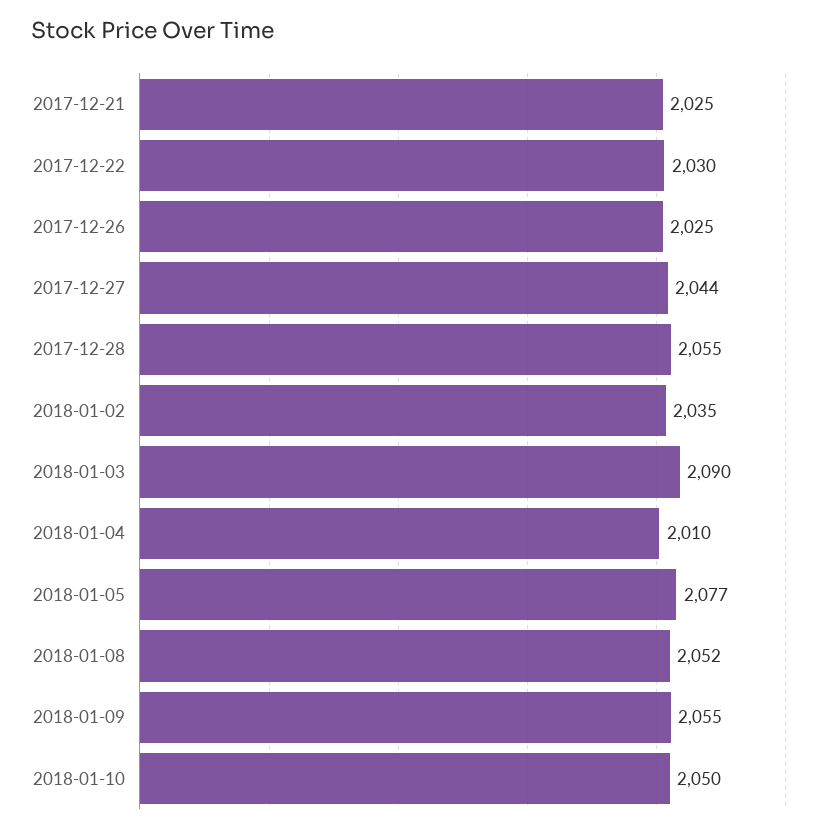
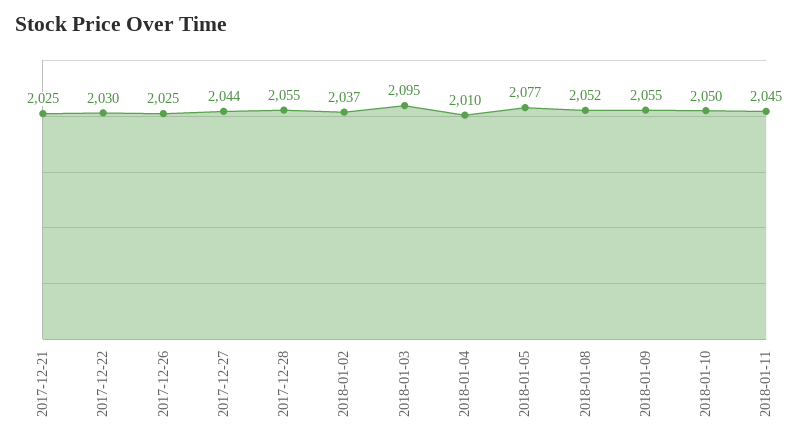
2018-01-02: 2035 -> 2037
2018-01-03: 2090 -> 2095
2018-01-11: none -> 2045

